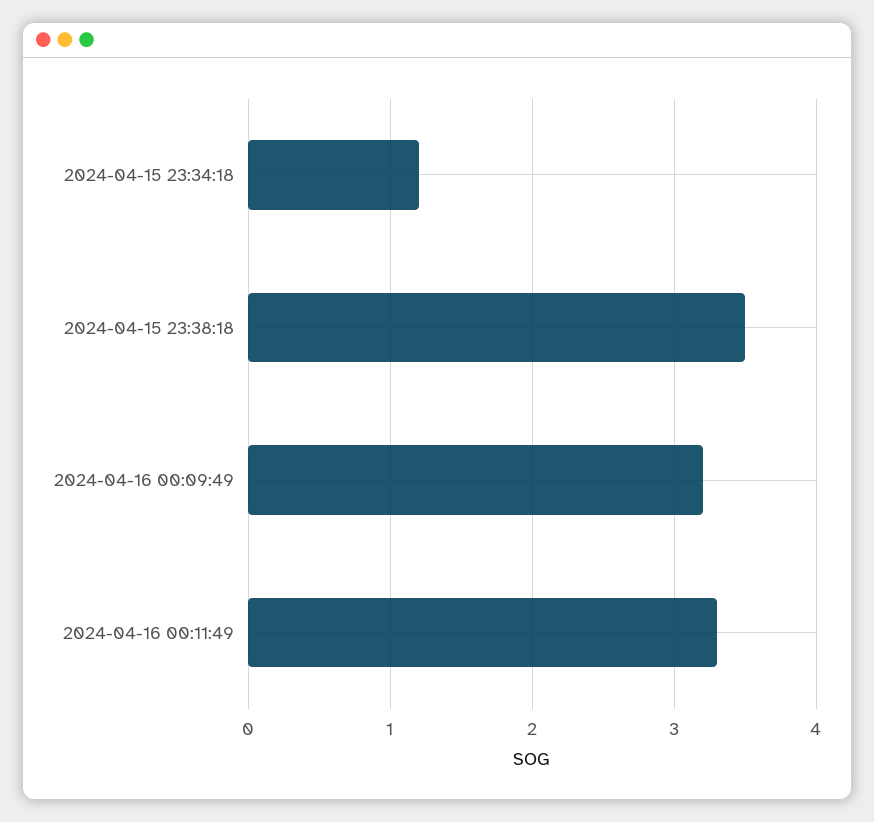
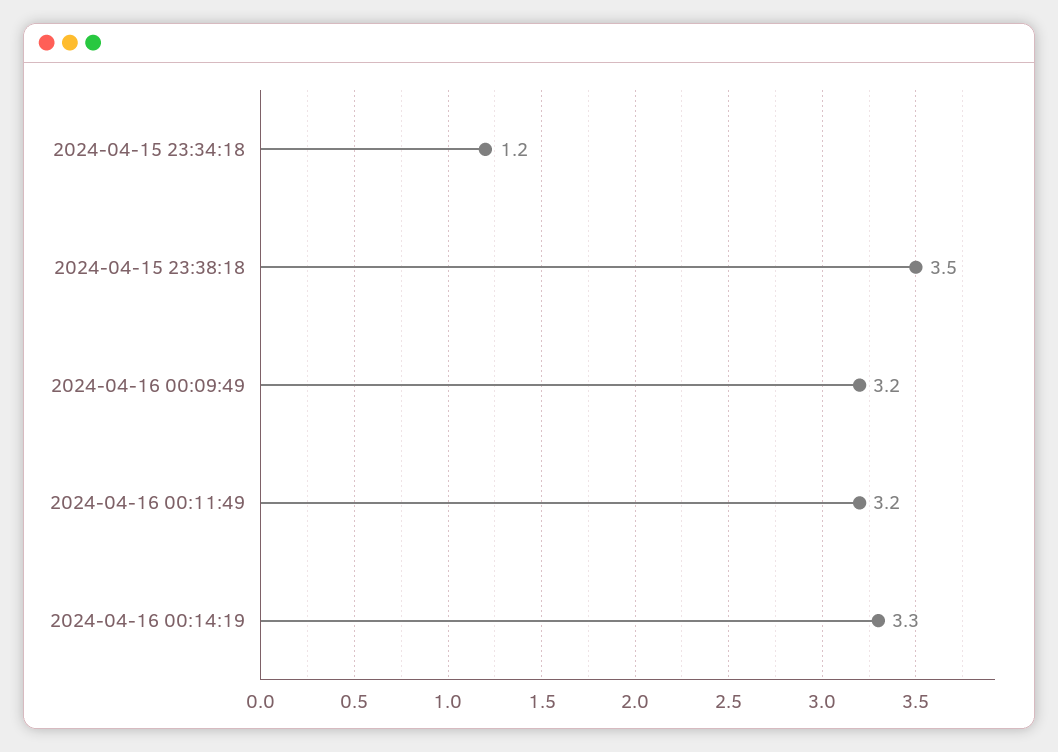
2024-04-16 00:11:49: 3.3 -> 3.2
2024-04-16 00:14:19: none -> 3.3

